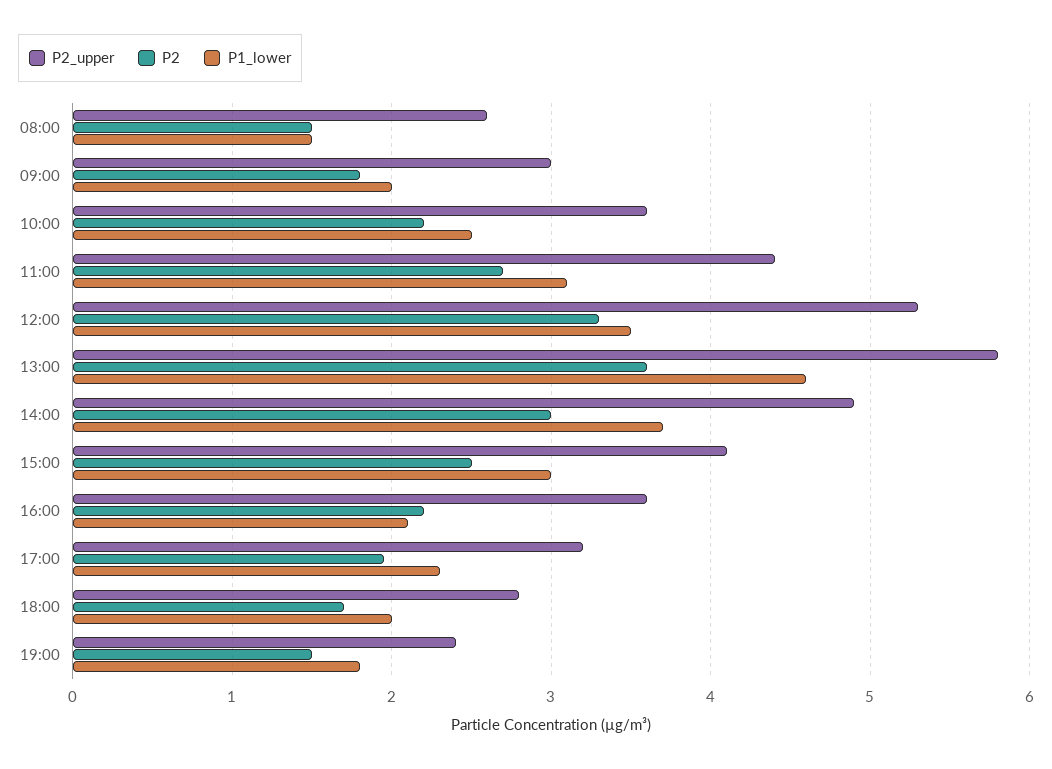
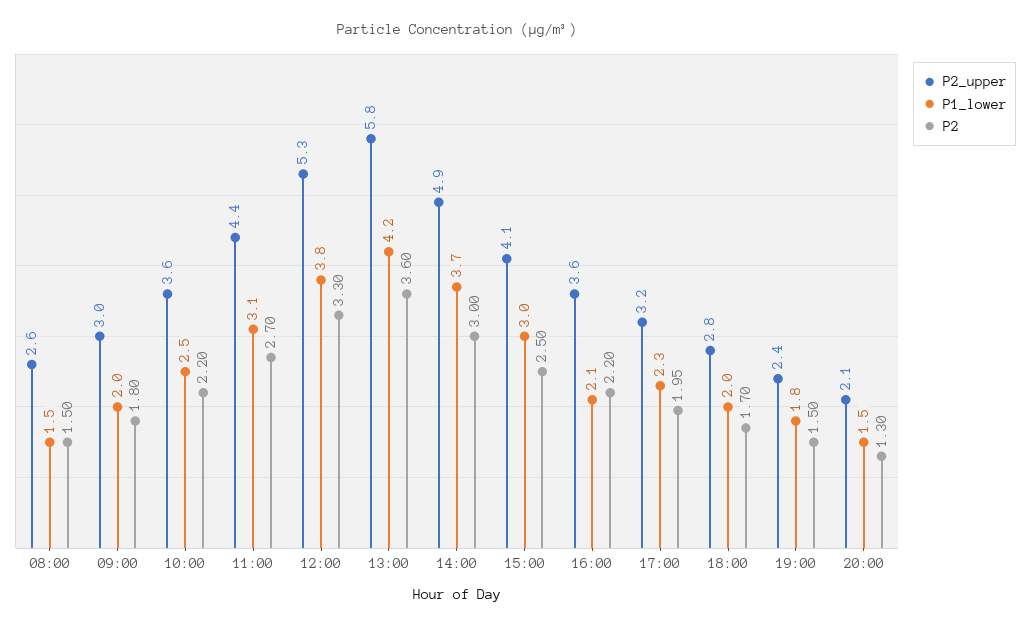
P1_lower, 12:00: 3.5 -> 3.8
P1_lower, 13:00: 4.6 -> 4.2
P2_upper, 20:00: none -> 2.1
P1_lower, 20:00: none -> 1.5
P2, 20:00: none -> 1.3

